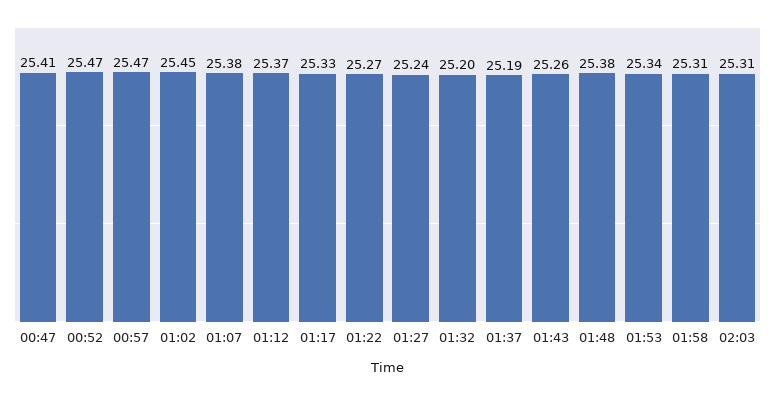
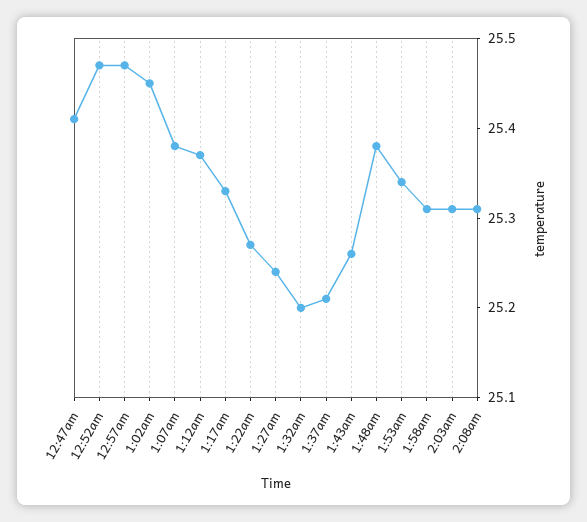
01:37: 25.19 -> 25.21
2:08am: none -> 25.31

